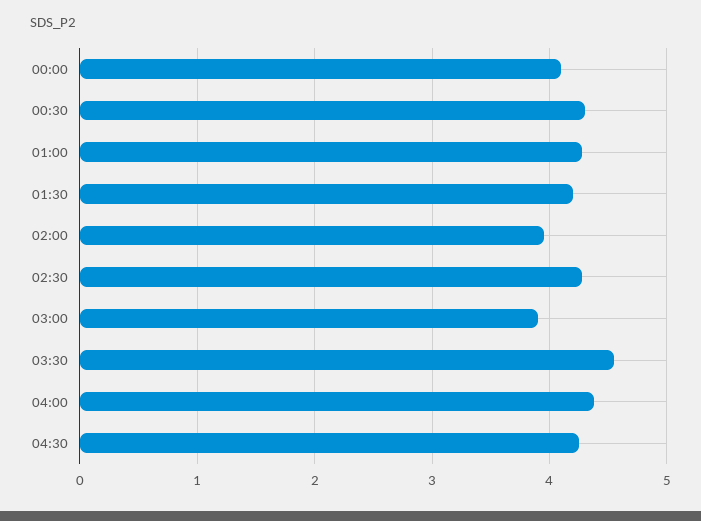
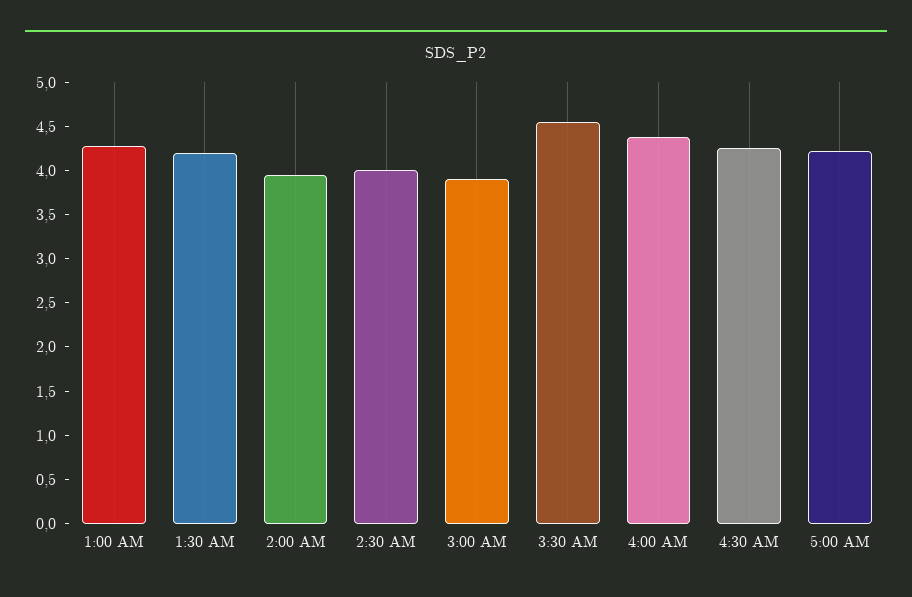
00:00: 4.1 -> none
00:30: 4.3 -> none
02:30: 4.3 -> 4
5:00 AM: none -> 4.2

